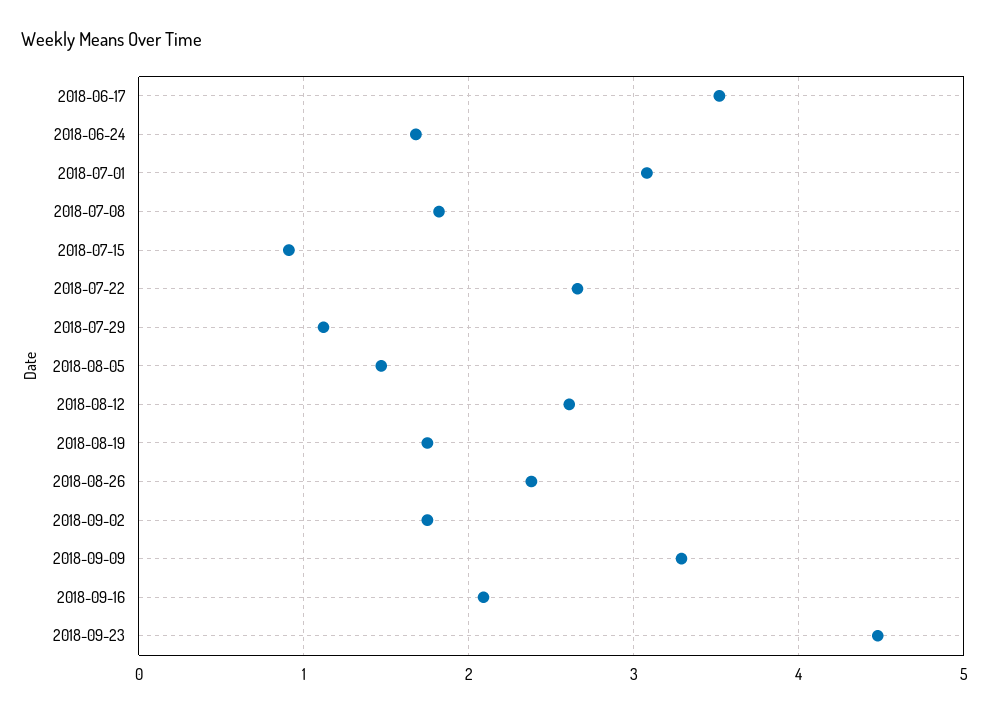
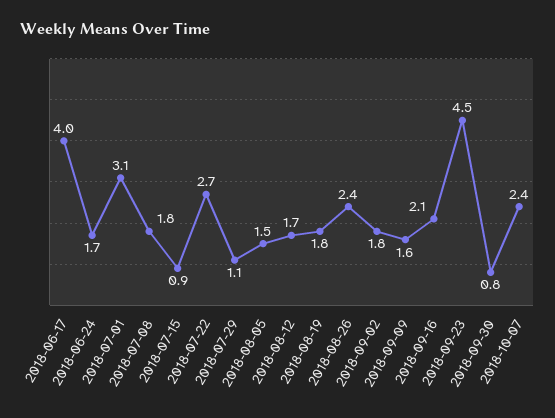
2018-06-17: 3.5 -> 4
2018-08-12: 2.6 -> 1.7
2018-09-09: 3.3 -> 1.6
2018-09-30: none -> 0.8
2018-10-07: none -> 2.4

